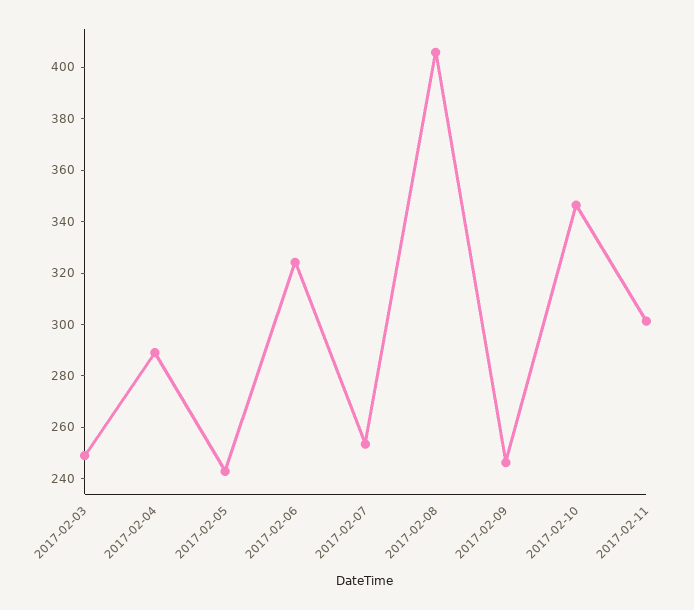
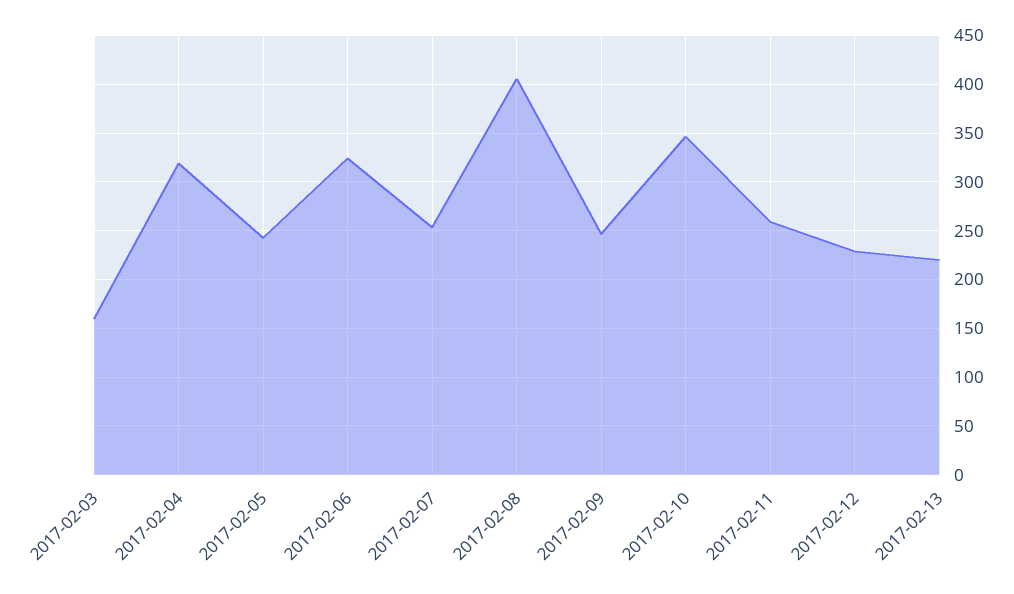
2017-02-03: 250 -> 160
2017-02-04: 290 -> 320
2017-02-11: 300 -> 260
2017-02-12: none -> 230
2017-02-13: none -> 220

